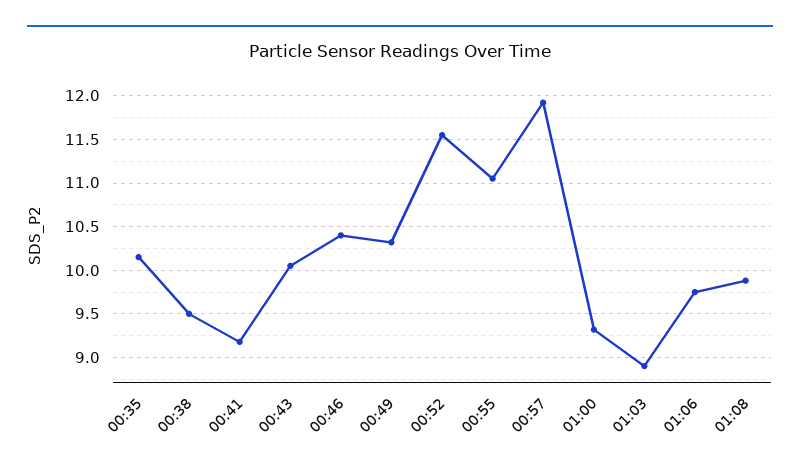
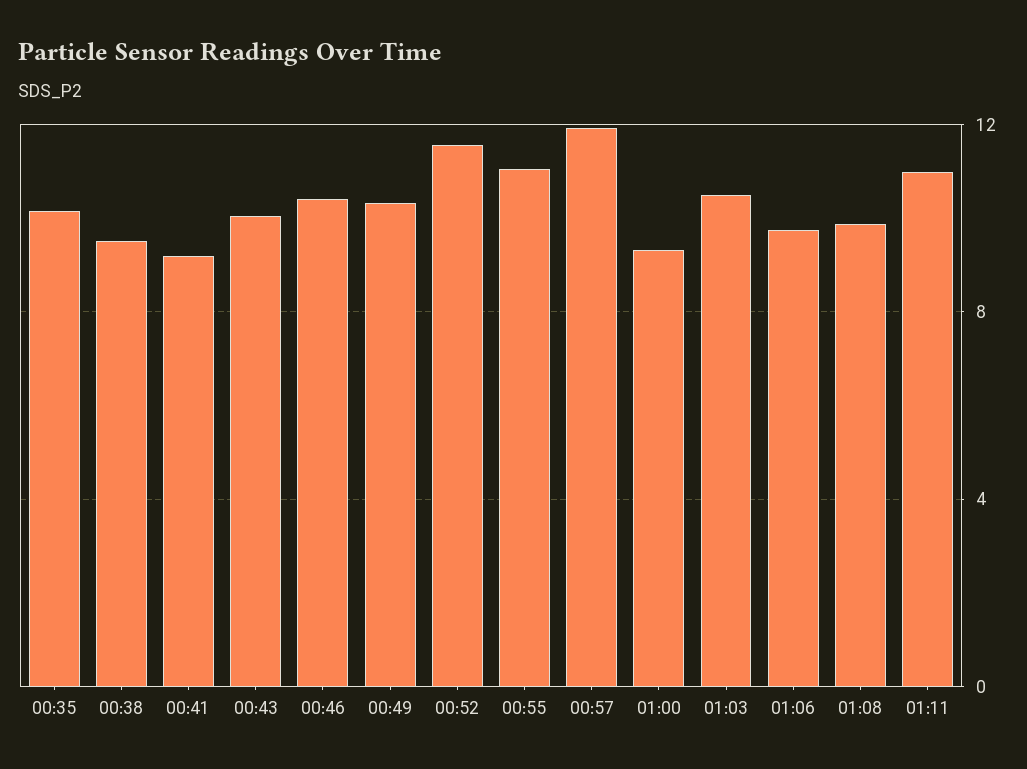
01:03: 8.9 -> 10.5
01:11: none -> 11

